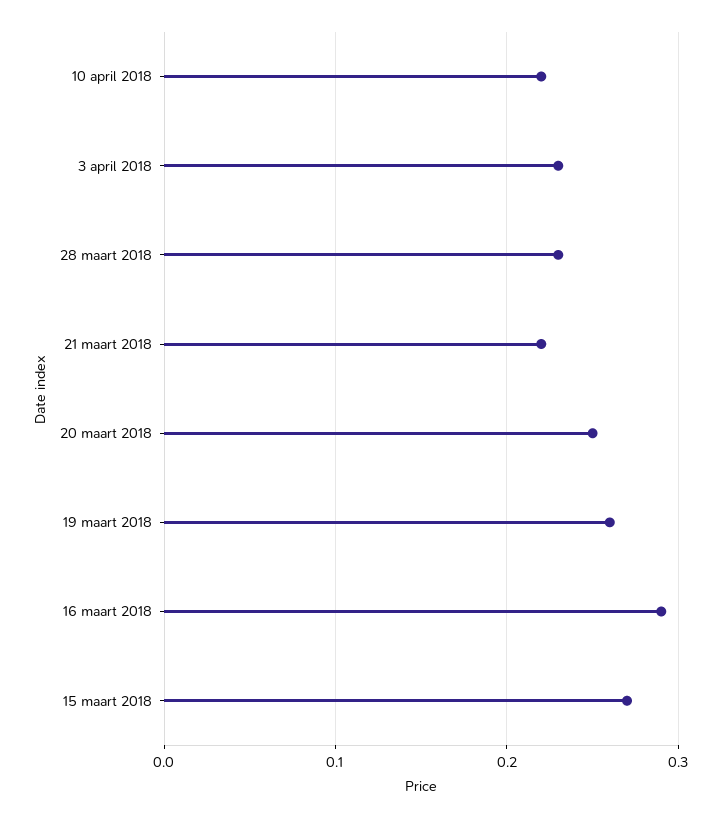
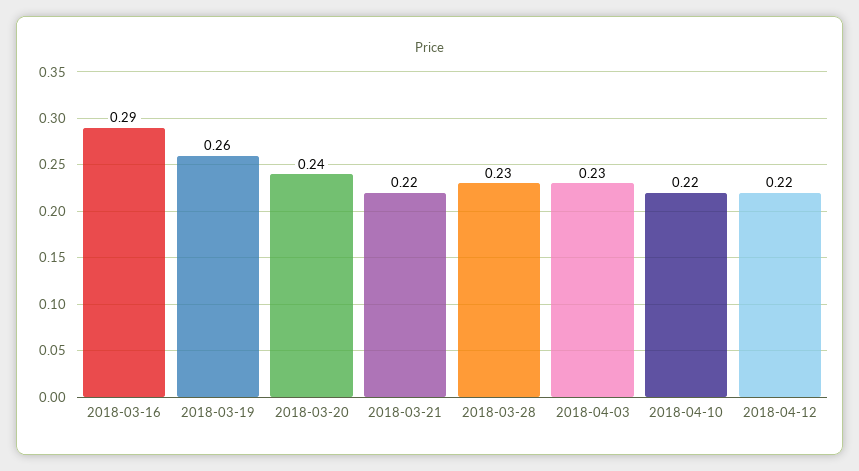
20 maart 2018: 0.25 -> 0.24
15 maart 2018: 0.27 -> none
2018-04-12: none -> 0.22

